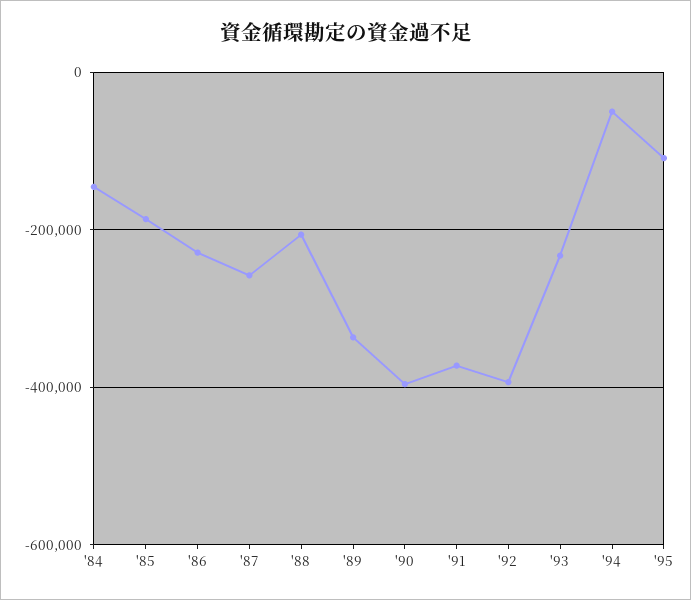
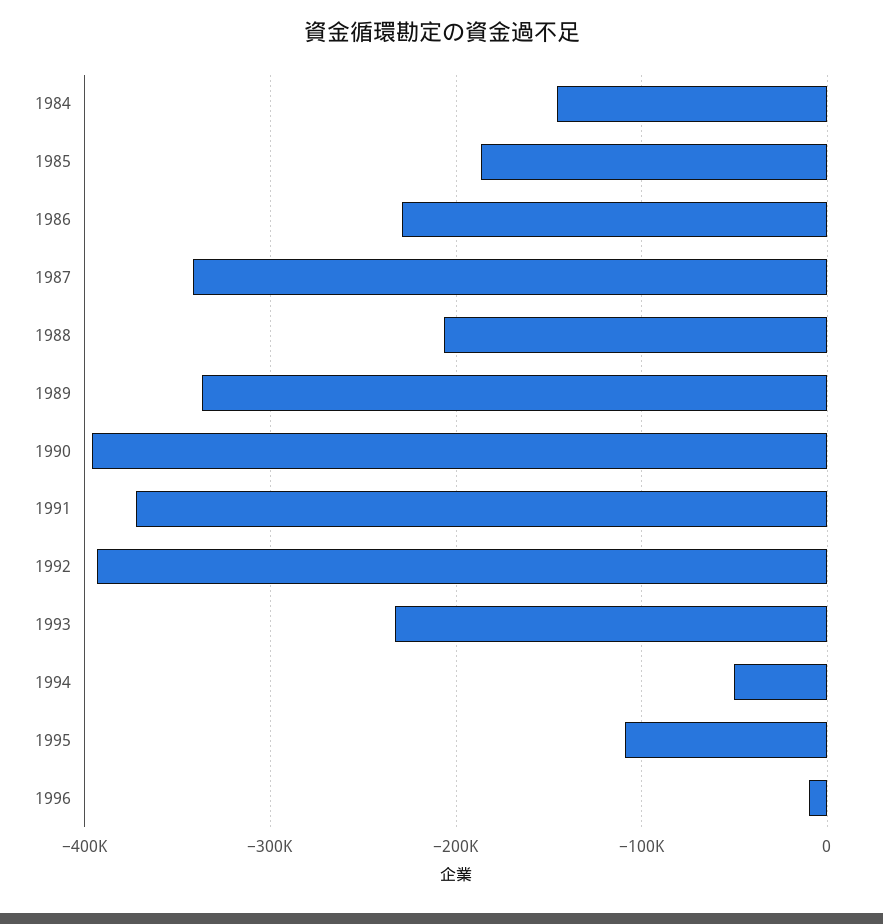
'87: -260000 -> -340000
1996: none -> -10000

